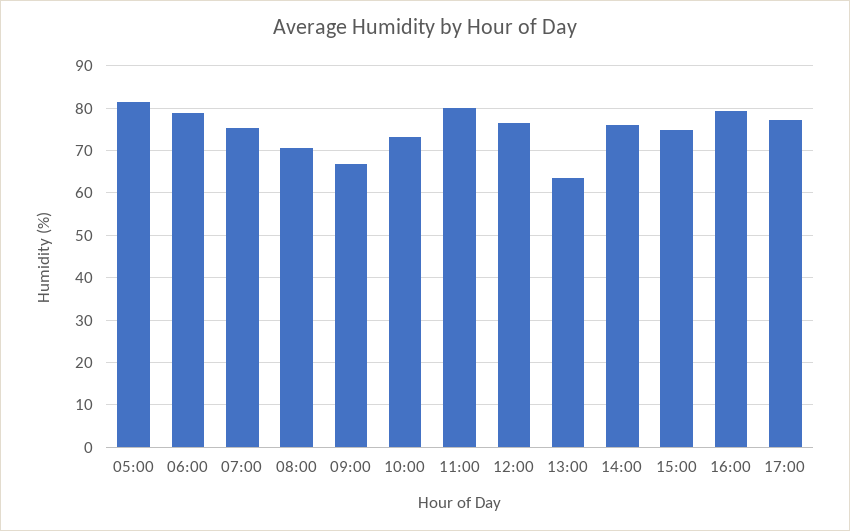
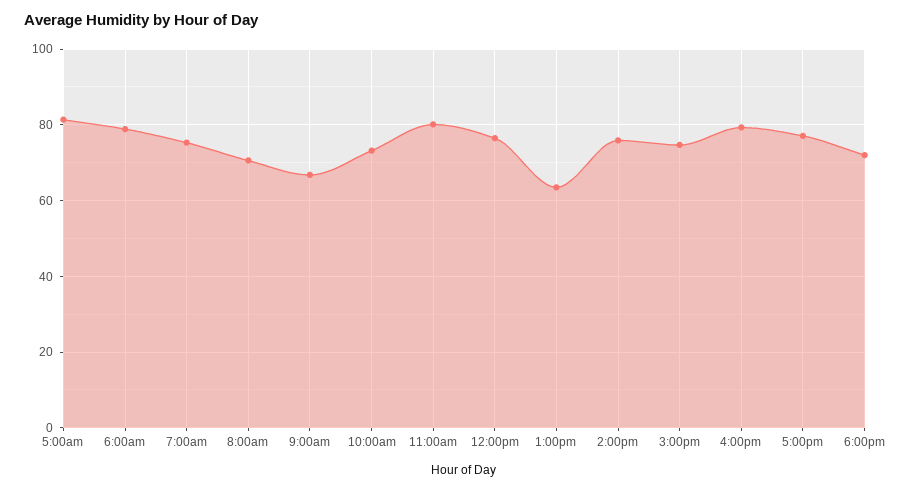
6:00pm: none -> 72

